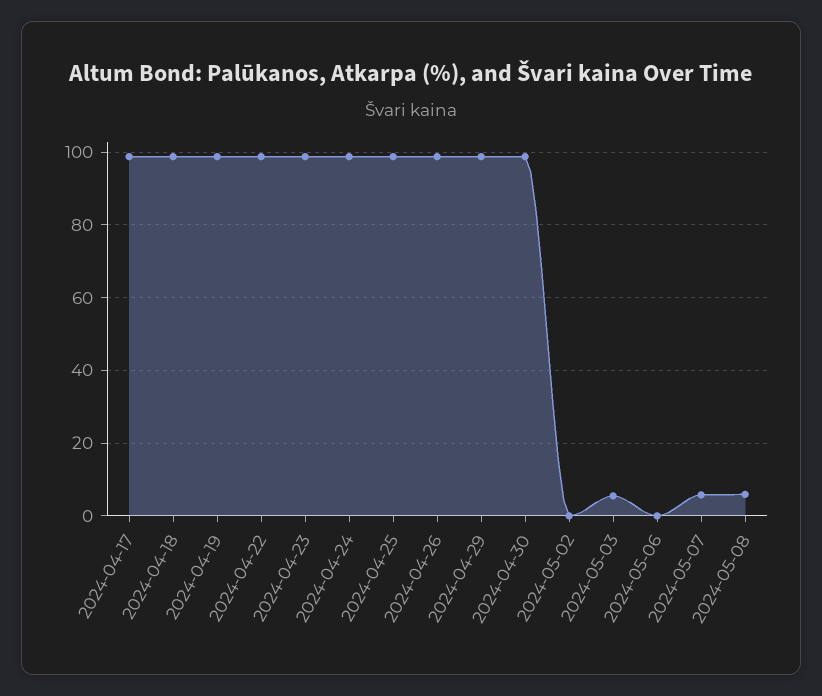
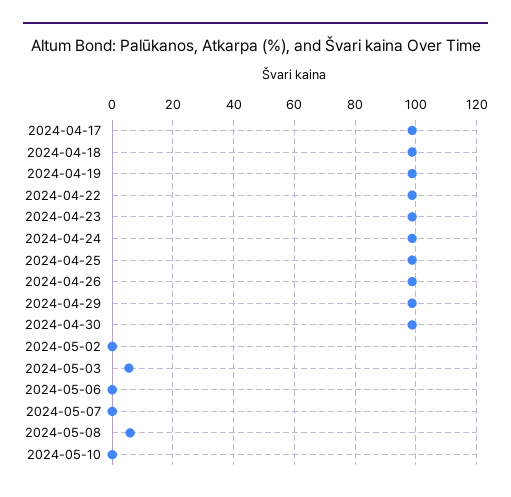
2024-05-07: 6 -> 0
2024-05-10: none -> 0

